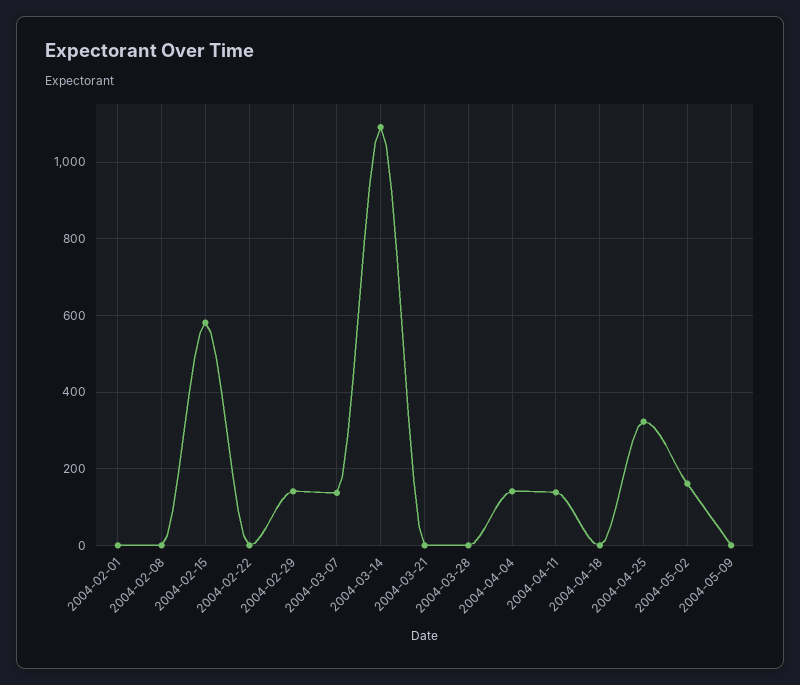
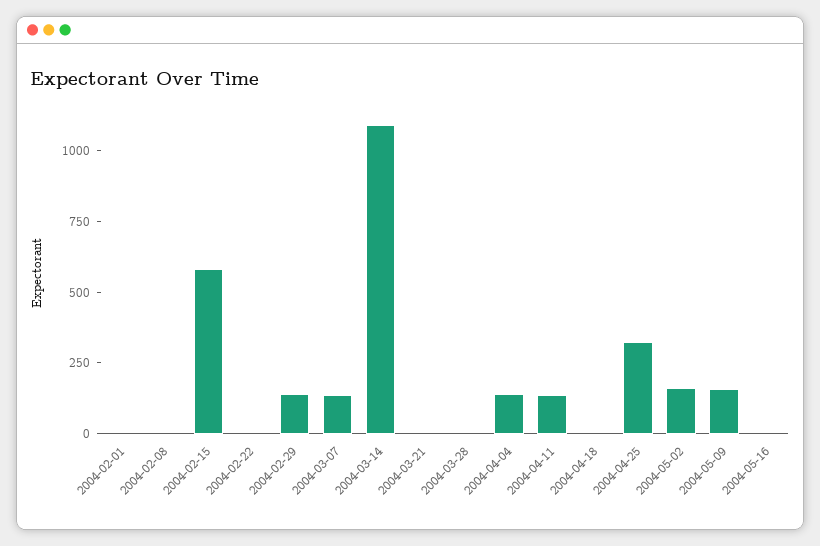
2004-05-09: 0 -> 150
2004-05-16: none -> 0

